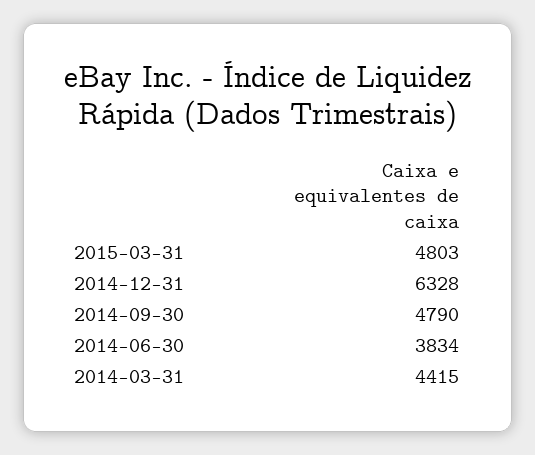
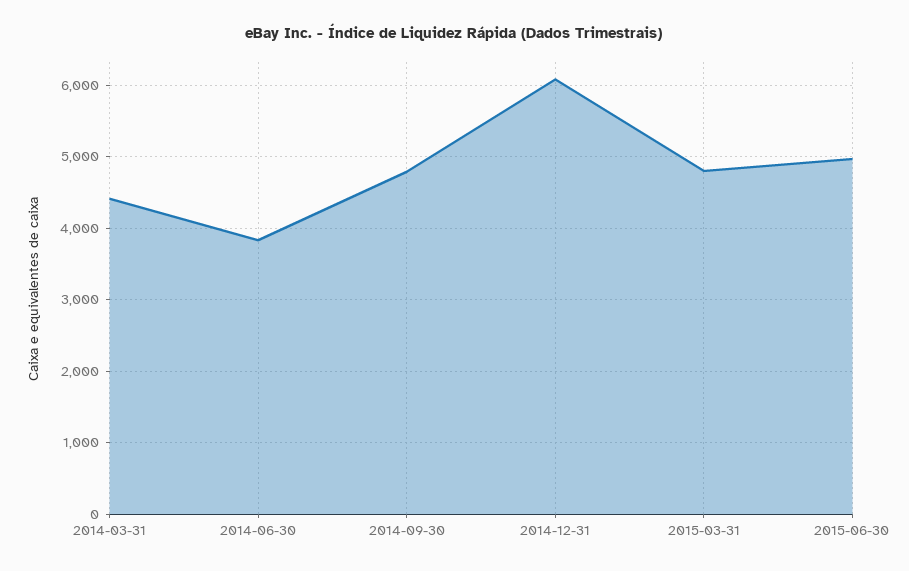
2014-12-31: 6328 -> 6100
2015-06-30: none -> 5000

